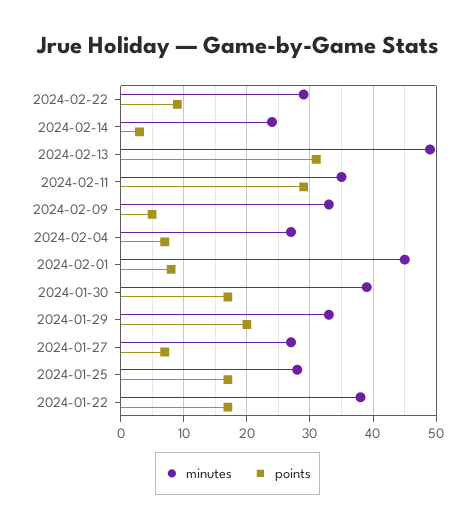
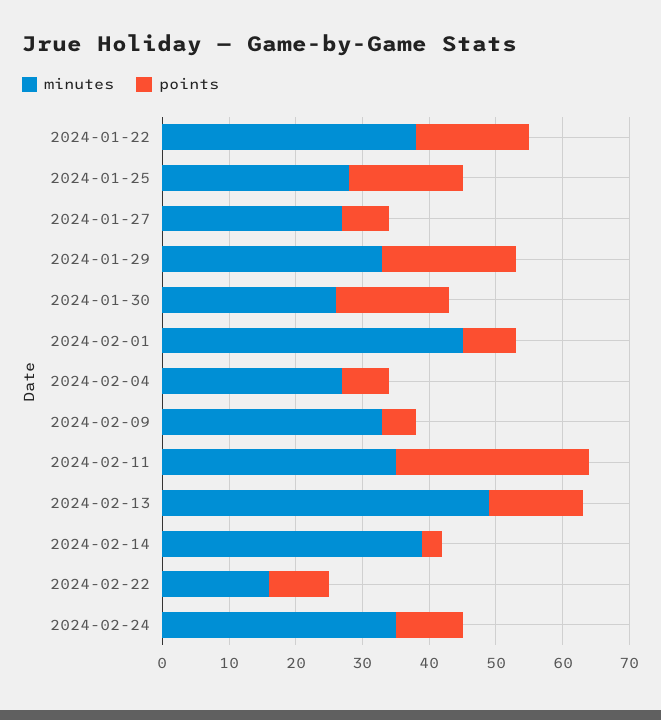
minutes, 2024-02-22: 29 -> 15
minutes, 2024-02-14: 24 -> 40
points, 2024-02-13: 31 -> 15
minutes, 2024-01-30: 39 -> 25
minutes, 2024-02-24: none -> 35
points, 2024-02-24: none -> 10

